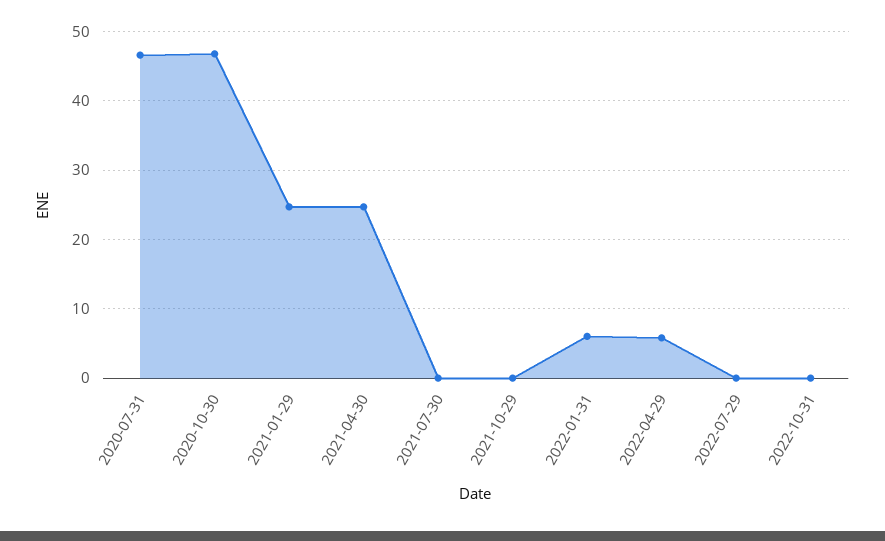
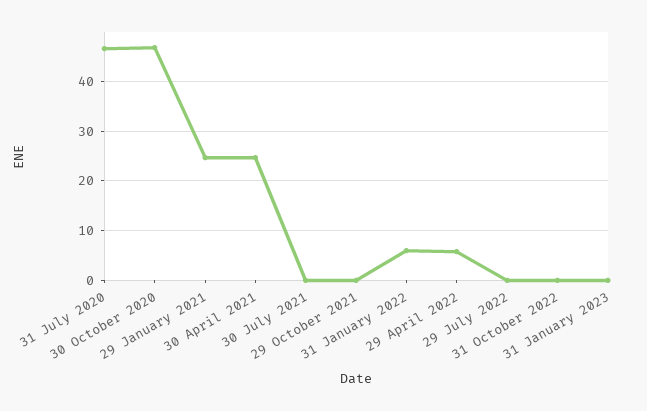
31 January 2023: none -> 0

